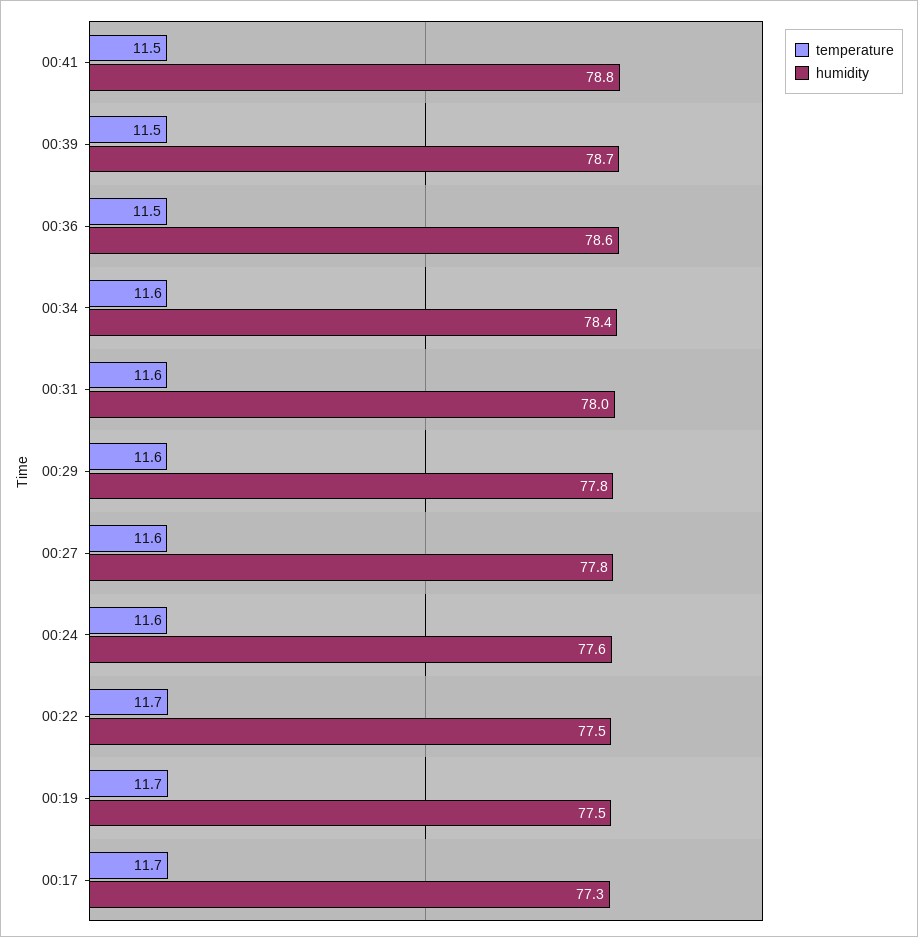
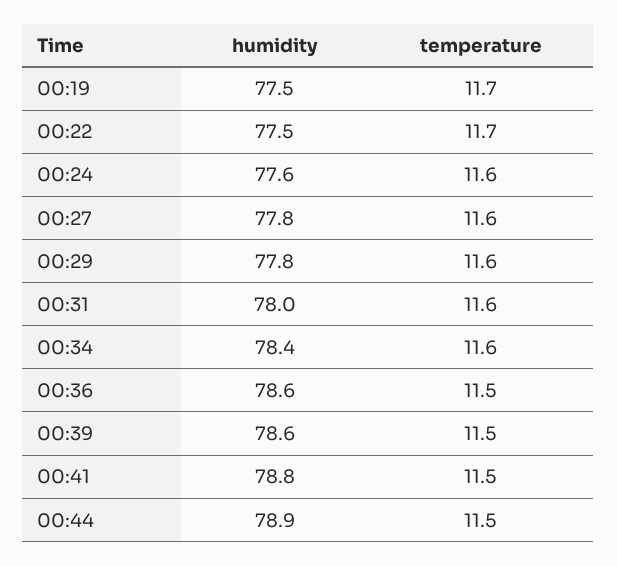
humidity, 00:39: 78.7 -> 78.6
temperature, 00:17: 11.7 -> none
humidity, 00:17: 77.3 -> none
humidity, 00:44: none -> 78.9
temperature, 00:44: none -> 11.5

